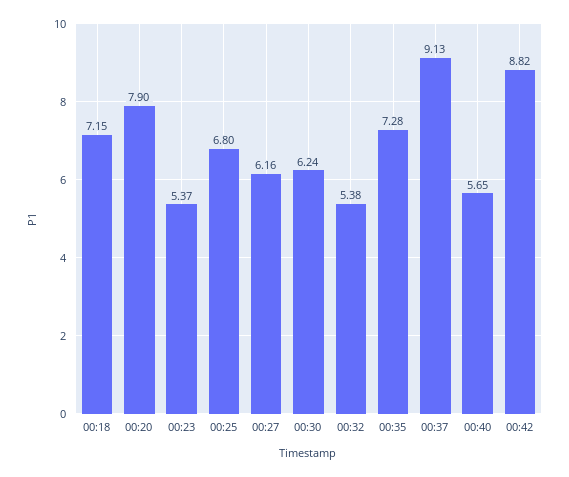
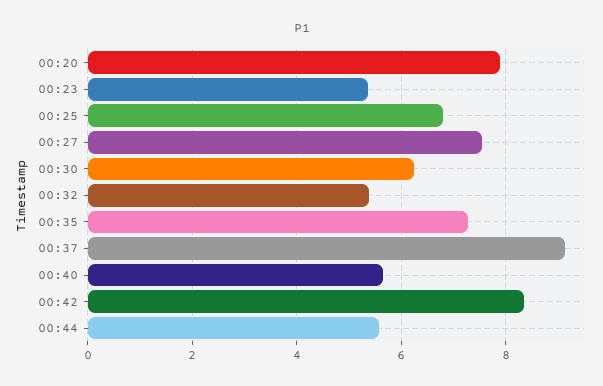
00:18: 7.15 -> none
00:27: 6.16 -> 7.6
00:42: 8.82 -> 8.4
00:44: none -> 5.6

